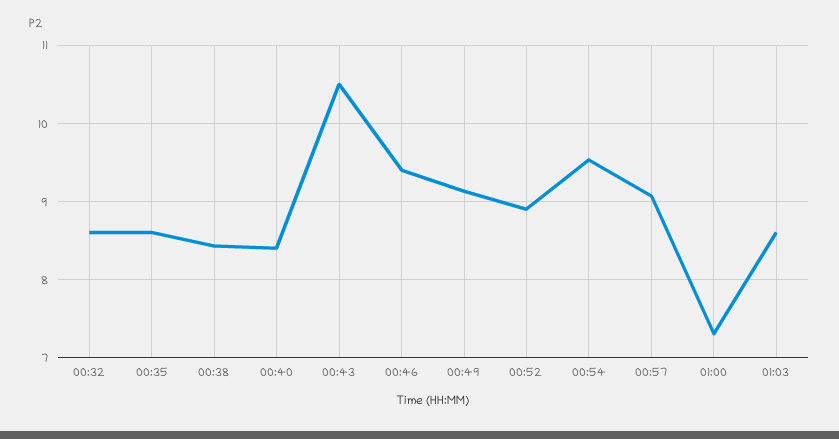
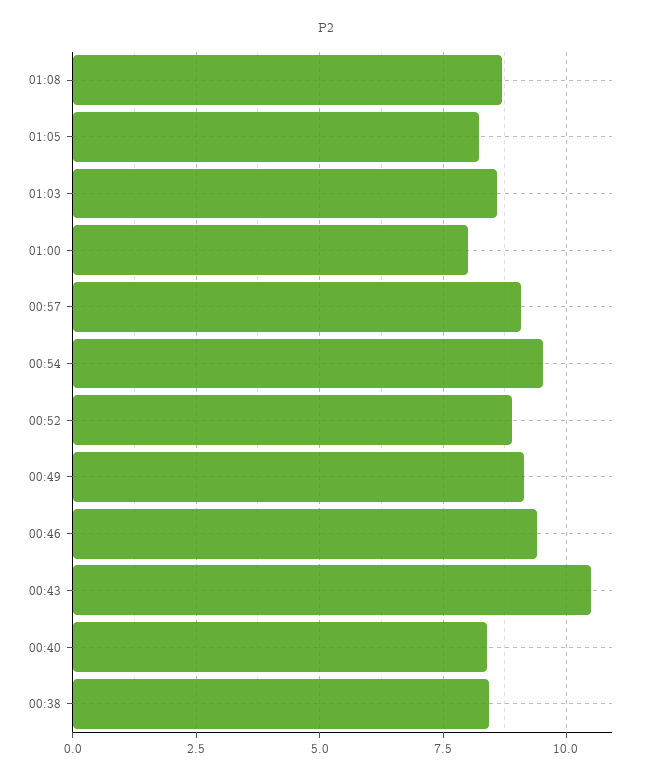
00:32: 8.6 -> none
00:35: 8.6 -> none
01:00: 7.3 -> 8
01:08: none -> 8.75
01:05: none -> 8.25

